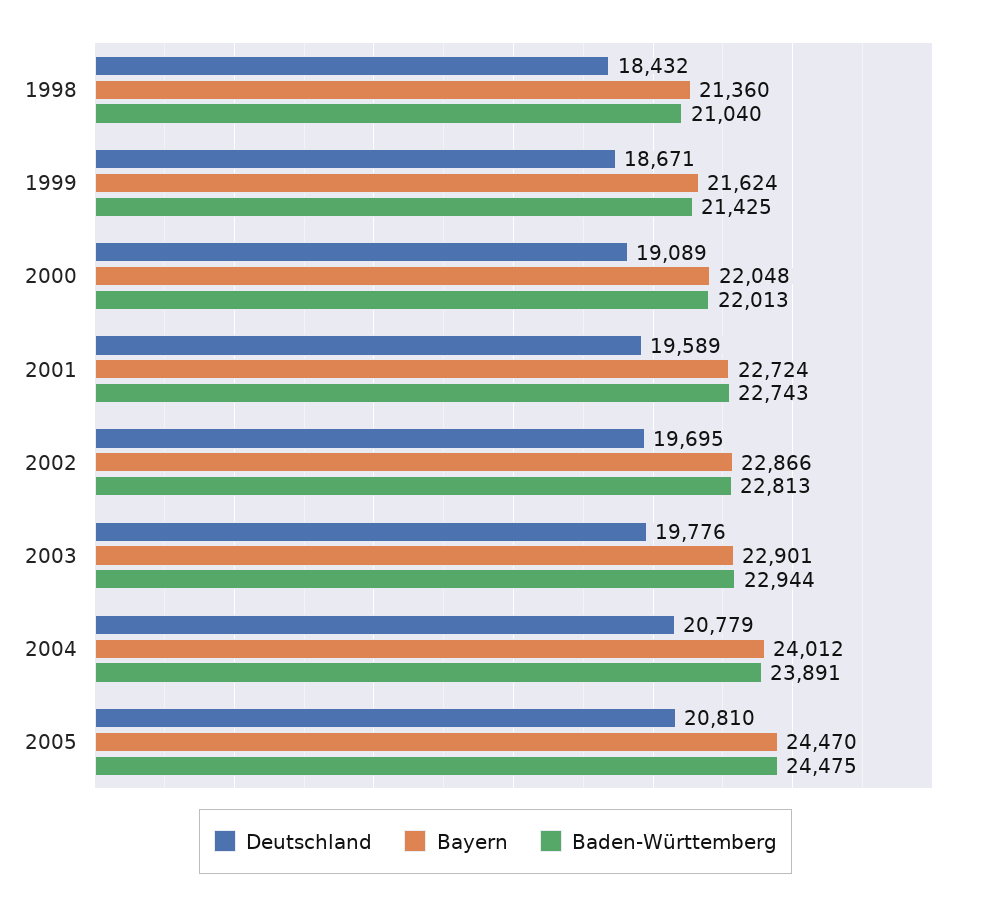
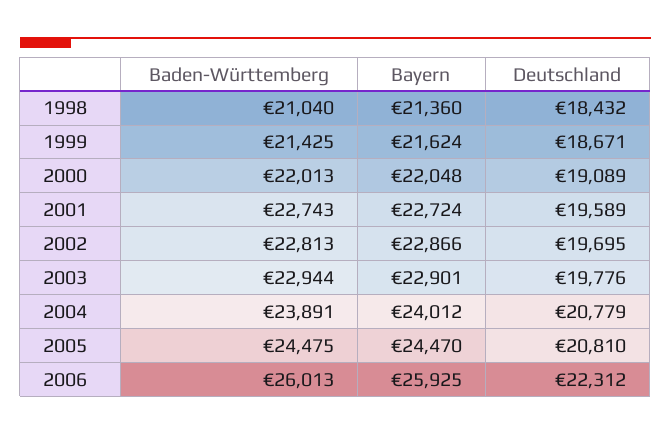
Baden-Württemberg, 2006: none -> 26013
Bayern, 2006: none -> 25925
Deutschland, 2006: none -> 22312

